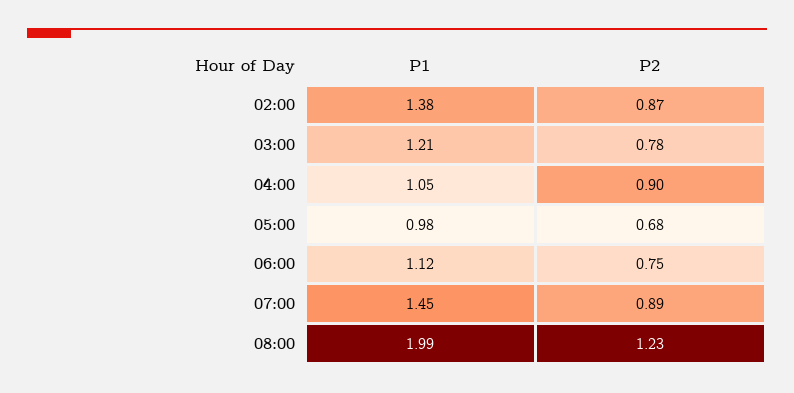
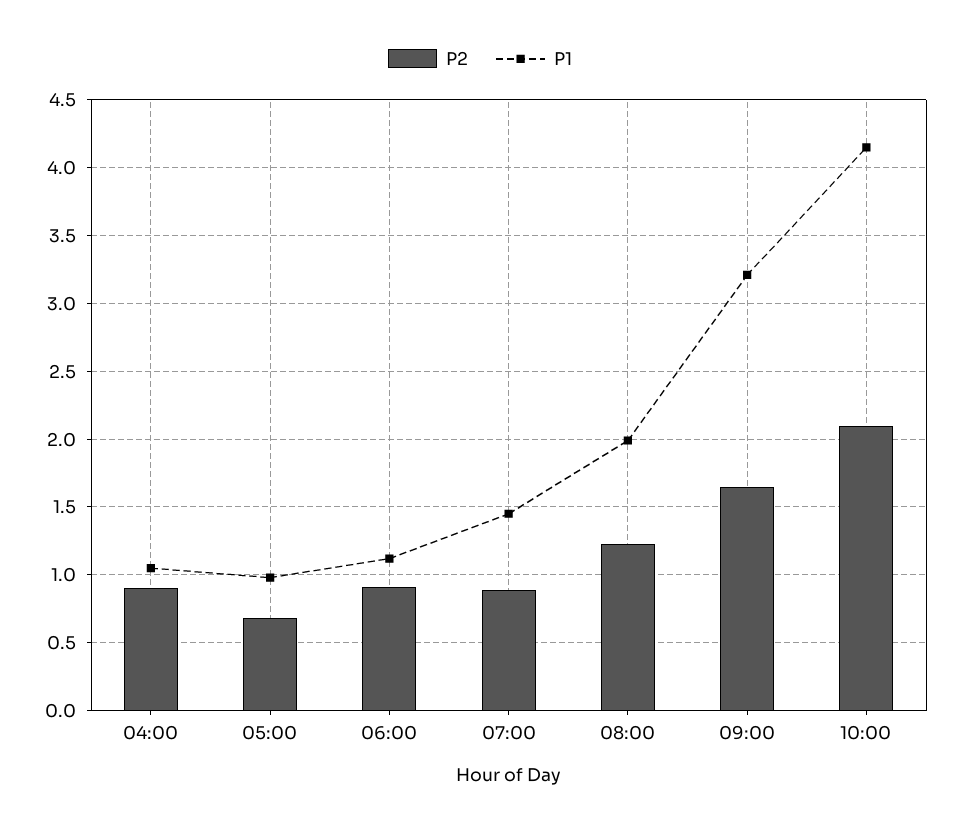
P1, 02:00: 1.38 -> none
P2, 02:00: 0.87 -> none
P1, 03:00: 1.21 -> none
P2, 03:00: 0.78 -> none
P2, 06:00: 0.75 -> 0.9
P2, 09:00: none -> 1.65
P1, 09:00: none -> 3.2
P2, 10:00: none -> 2.1
P1, 10:00: none -> 4.15

